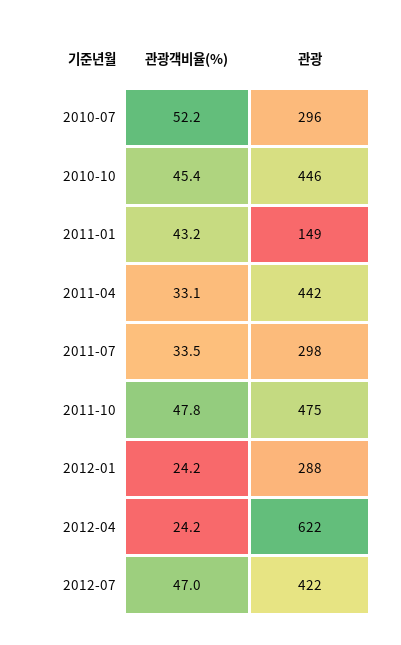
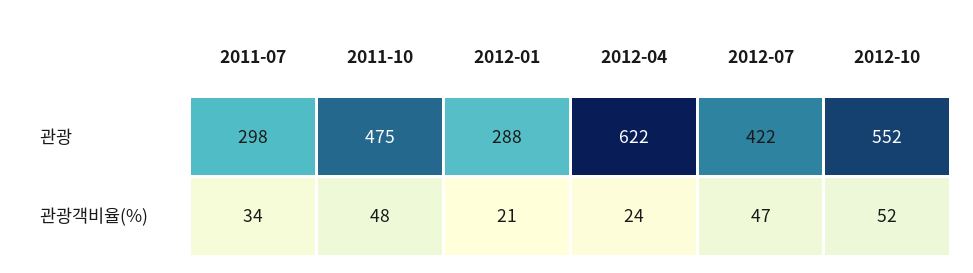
관광객비율(%), 2010-07: 52.2 -> none
관광, 2010-07: 296 -> none
관광객비율(%), 2010-10: 45.4 -> none
관광, 2010-10: 446 -> none
관광객비율(%), 2011-01: 43.2 -> none
관광, 2011-01: 149 -> none
관광객비율(%), 2011-04: 33.1 -> none
관광, 2011-04: 442 -> none
관광객비율(%), 2012-01: 24.2 -> 21
관광, 2012-10: none -> 552
관광객비율(%), 2012-10: none -> 52

